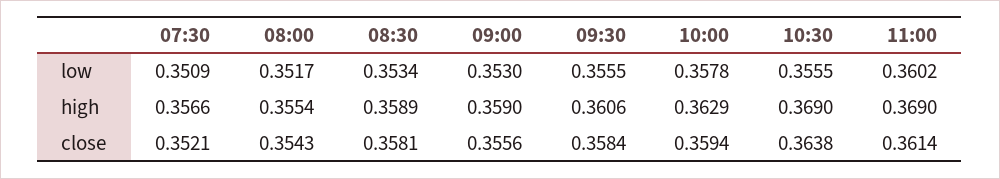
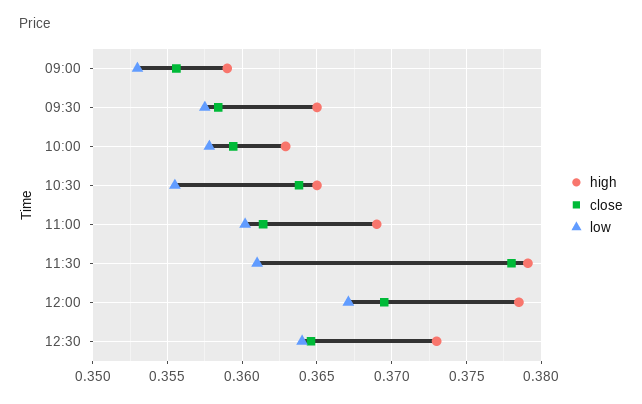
low, 07:30: 0.3509 -> none
low, 08:00: 0.3517 -> none
low, 08:30: 0.3534 -> none
low, 09:30: 0.3555 -> 0.3575
high, 07:30: 0.3566 -> none
high, 08:00: 0.3554 -> none
high, 08:30: 0.3589 -> none
high, 09:30: 0.3606 -> 0.365
high, 10:30: 0.369 -> 0.365
close, 07:30: 0.3521 -> none
close, 08:00: 0.3543 -> none
close, 08:30: 0.3581 -> none
high, 11:30: none -> 0.379
close, 11:30: none -> 0.378
low, 11:30: none -> 0.361
high, 12:00: none -> 0.3785
close, 12:00: none -> 0.3695
low, 12:00: none -> 0.367
high, 12:30: none -> 0.373
close, 12:30: none -> 0.3645
low, 12:30: none -> 0.364

